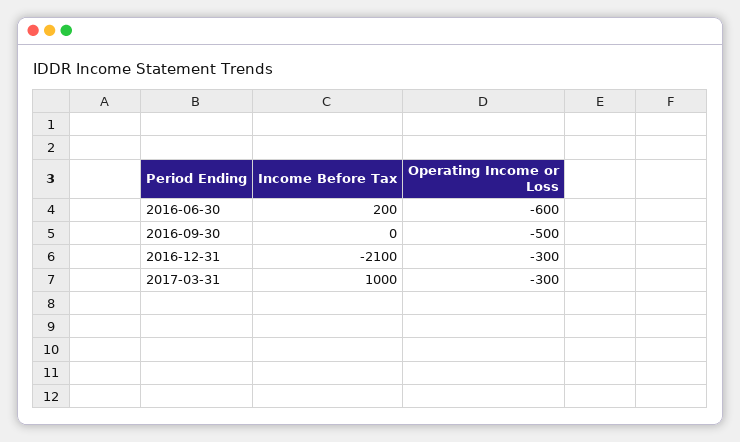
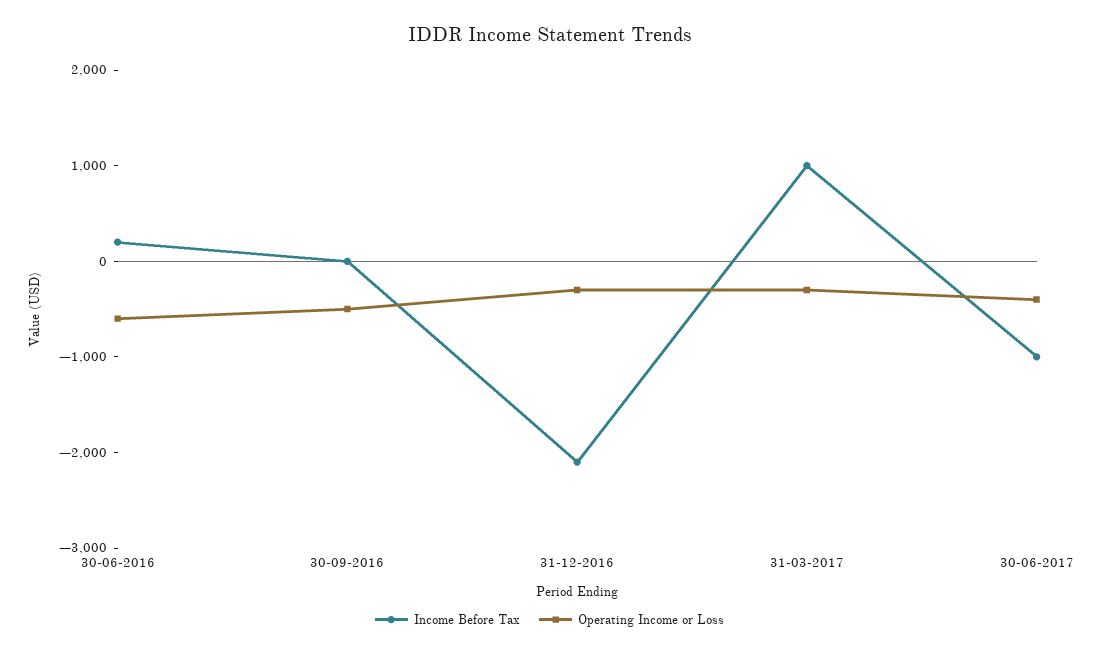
Income Before Tax, 30-06-2017: none -> -1000
Operating Income or Loss, 30-06-2017: none -> -400

